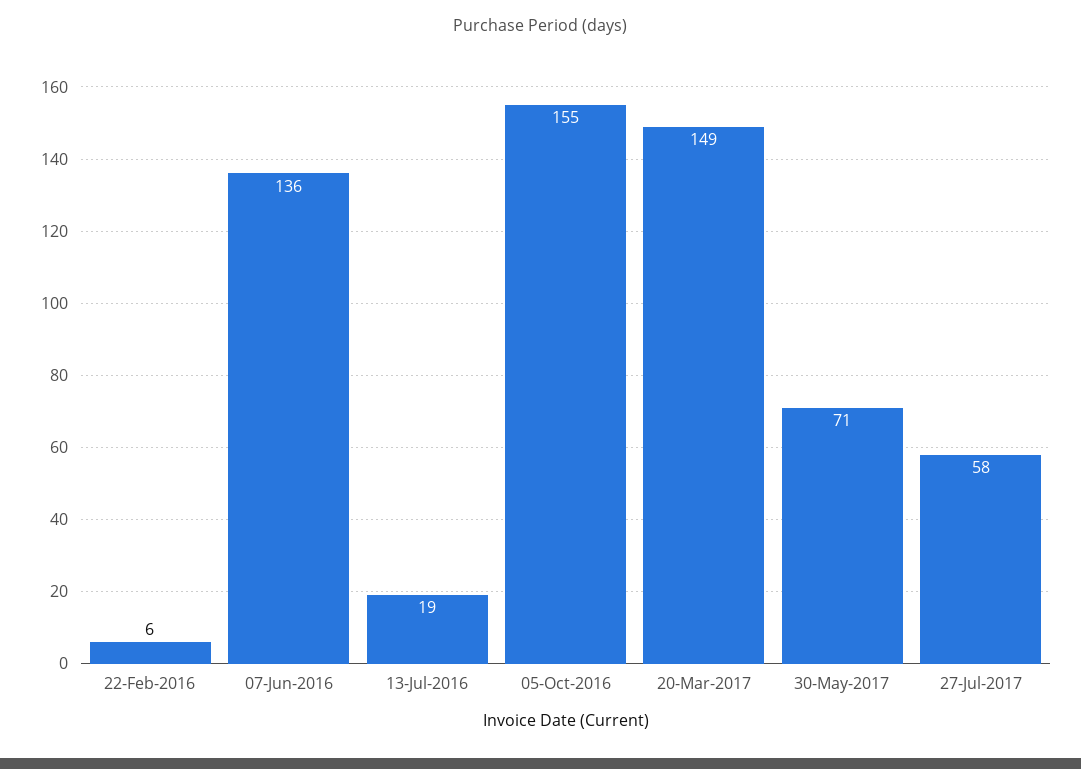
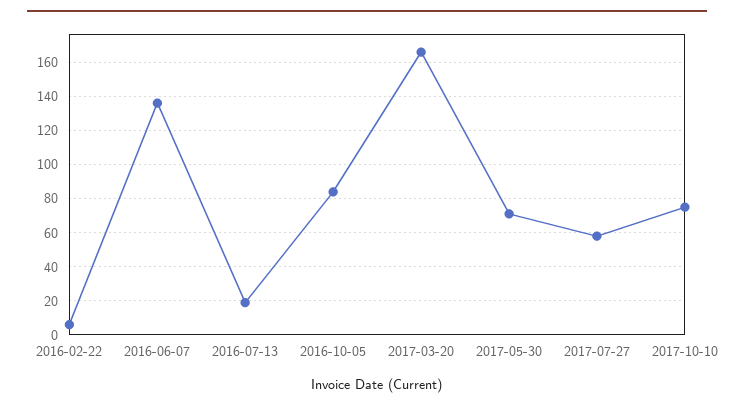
05-Oct-2016: 155 -> 85
20-Mar-2017: 149 -> 165
2017-10-10: none -> 75

